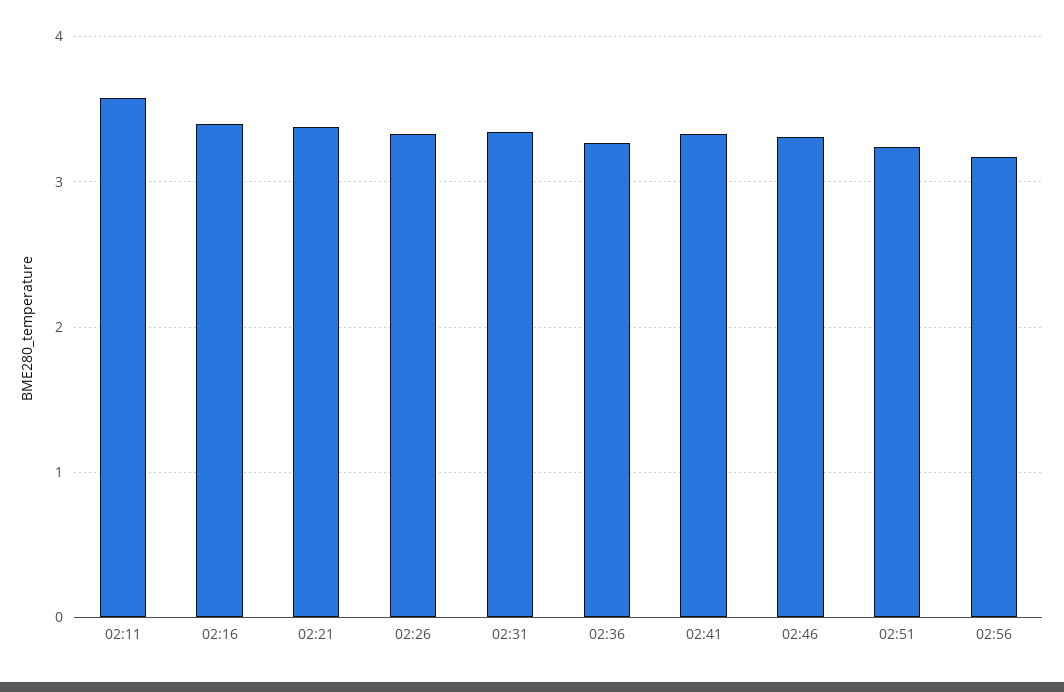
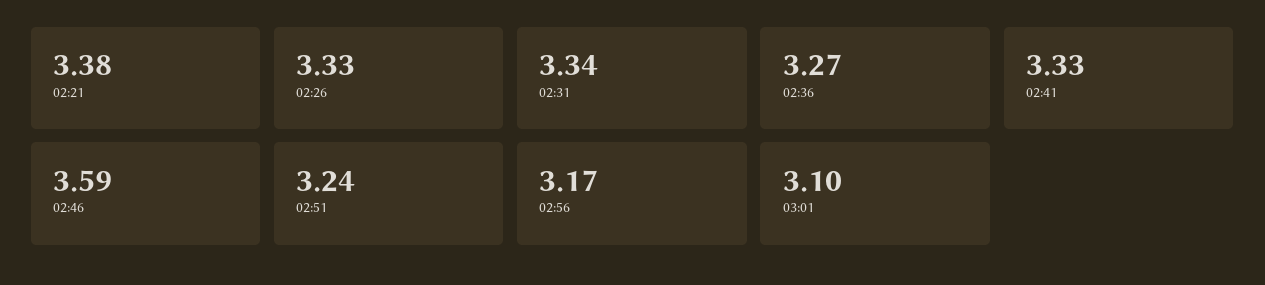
02:11: 3.6 -> none
02:16: 3.4 -> none
02:46: 3.3 -> 3.59
03:01: none -> 3.1

